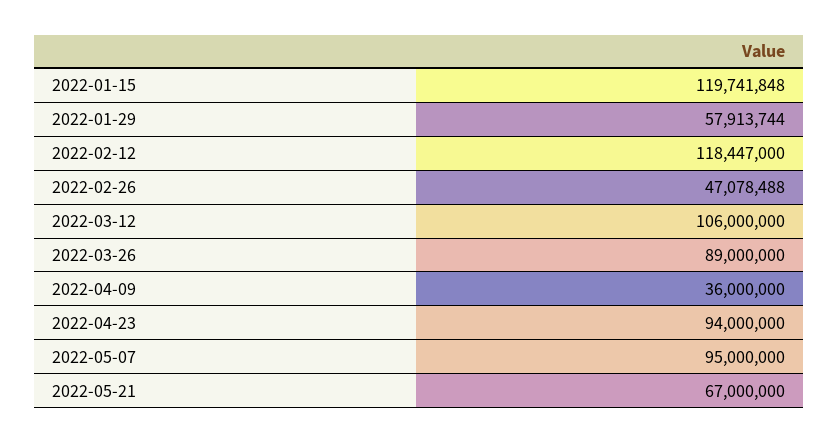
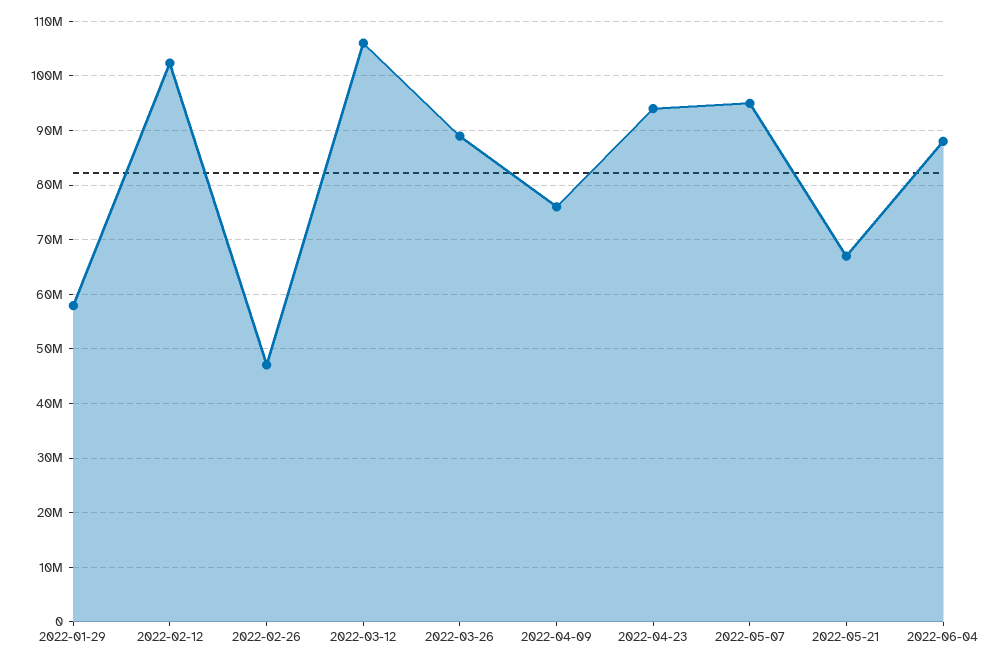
2022-01-15: 119741848 -> none
2022-02-12: 118447000 -> 102000000
2022-04-09: 36000000 -> 76000000
2022-06-04: none -> 88000000

